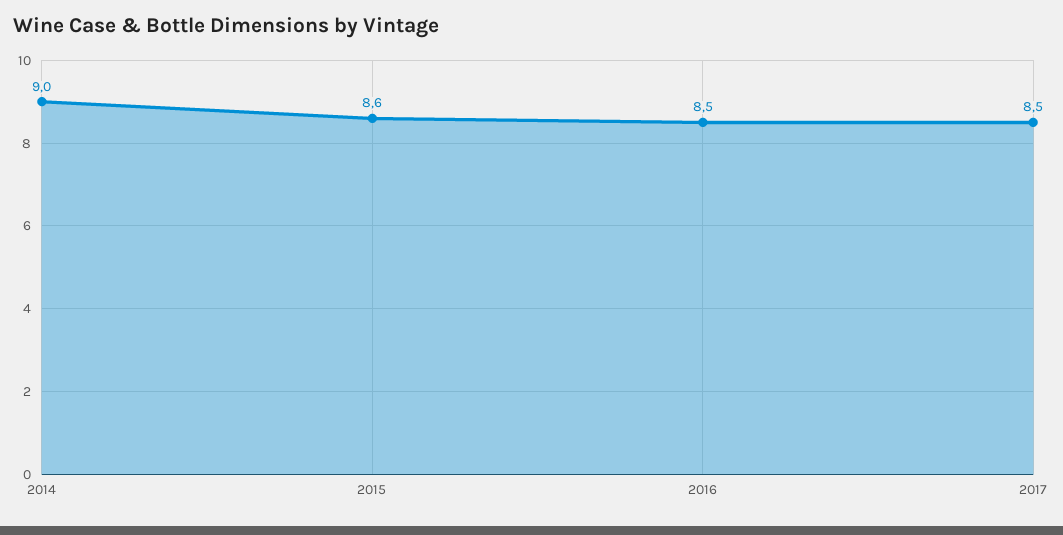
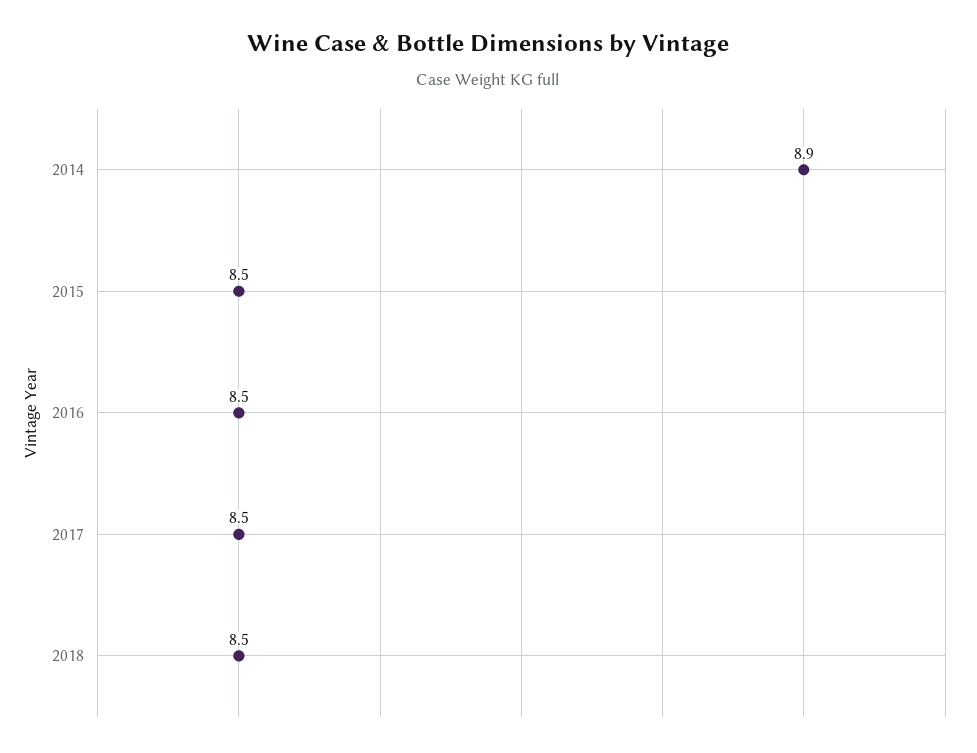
2014: 9 -> 8.9
2015: 8.6 -> 8.5
2018: none -> 8.5

